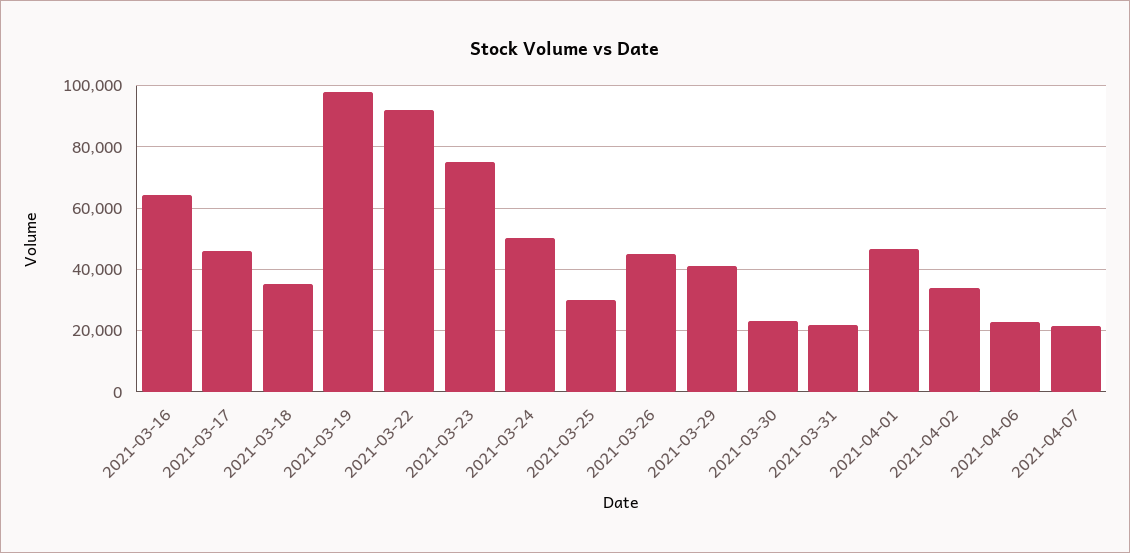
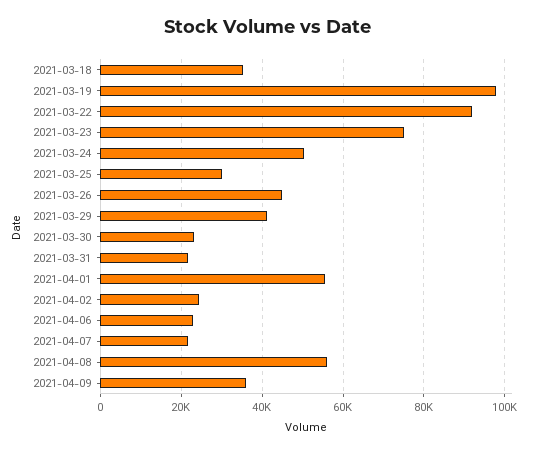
2021-03-16: 64000 -> none
2021-03-17: 46000 -> none
2021-04-01: 46000 -> 56000
2021-04-02: 34000 -> 24000
2021-04-08: none -> 56000
2021-04-09: none -> 36000

